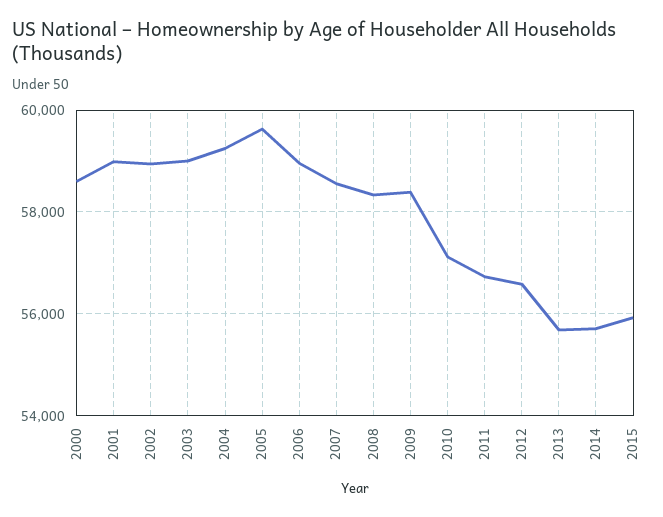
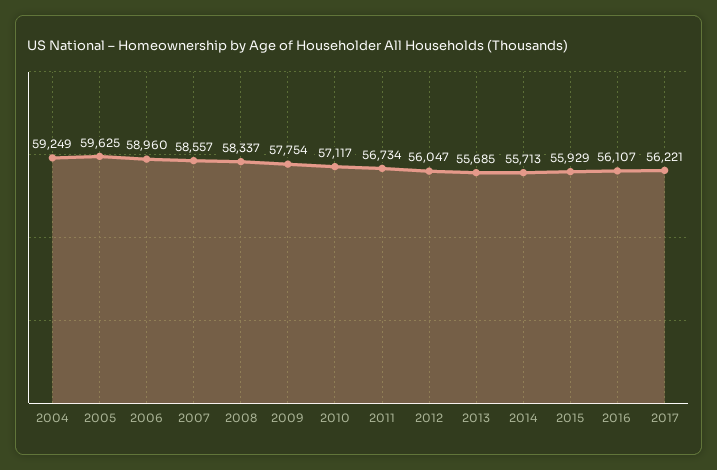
2000: 58600 -> none
2001: 59000 -> none
2002: 59000 -> none
2003: 59000 -> none
2009: 58400 -> 57754
2012: 56600 -> 56047
2016: none -> 56107
2017: none -> 56221

